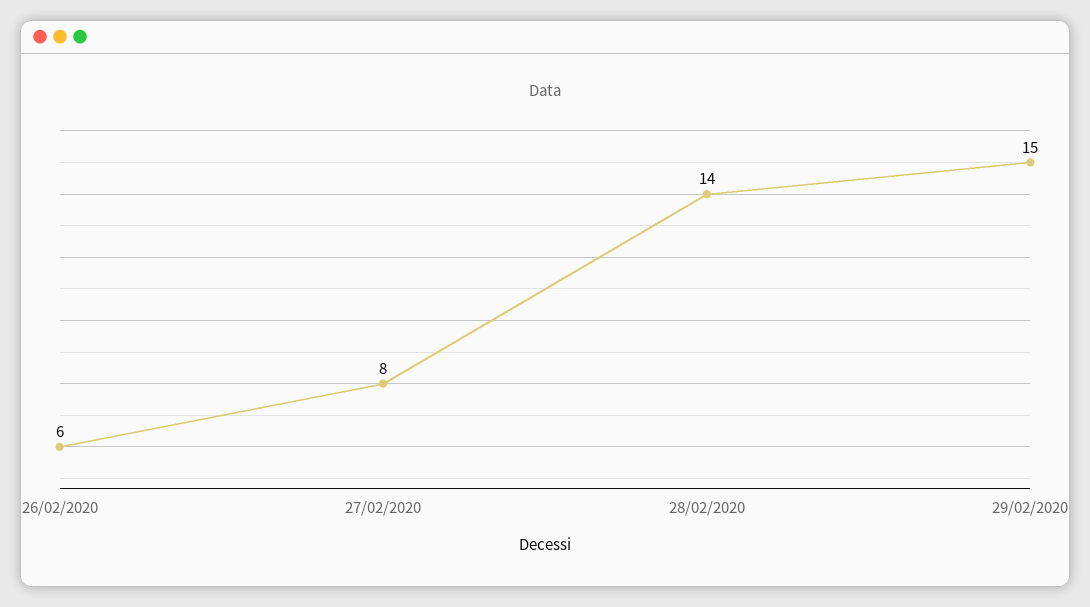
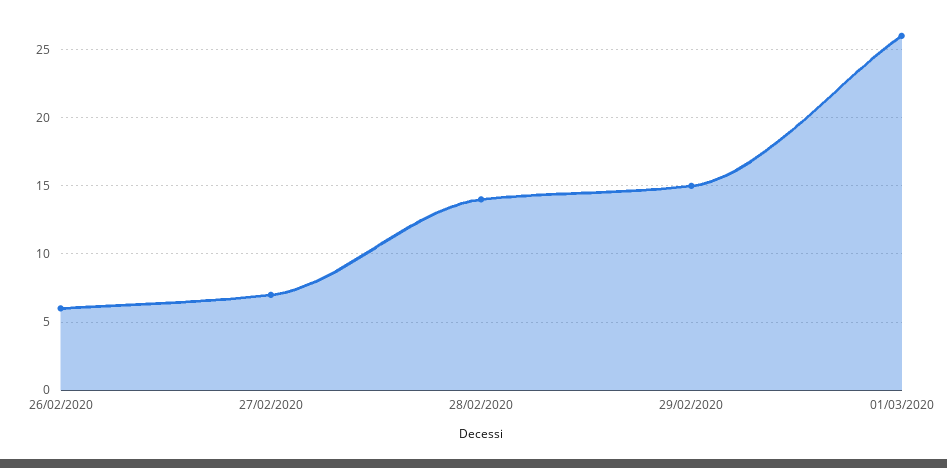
27/02/2020: 8 -> 7
01/03/2020: none -> 26

